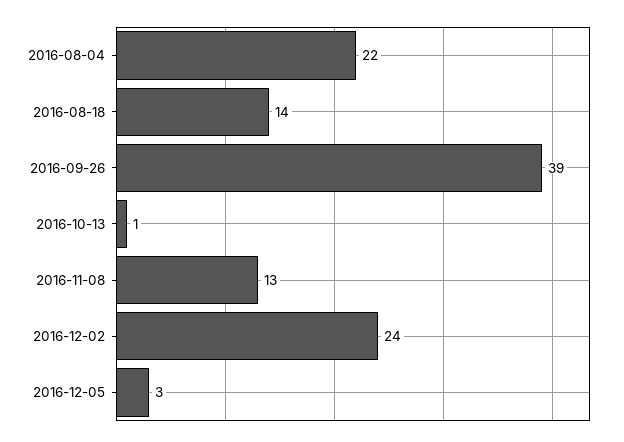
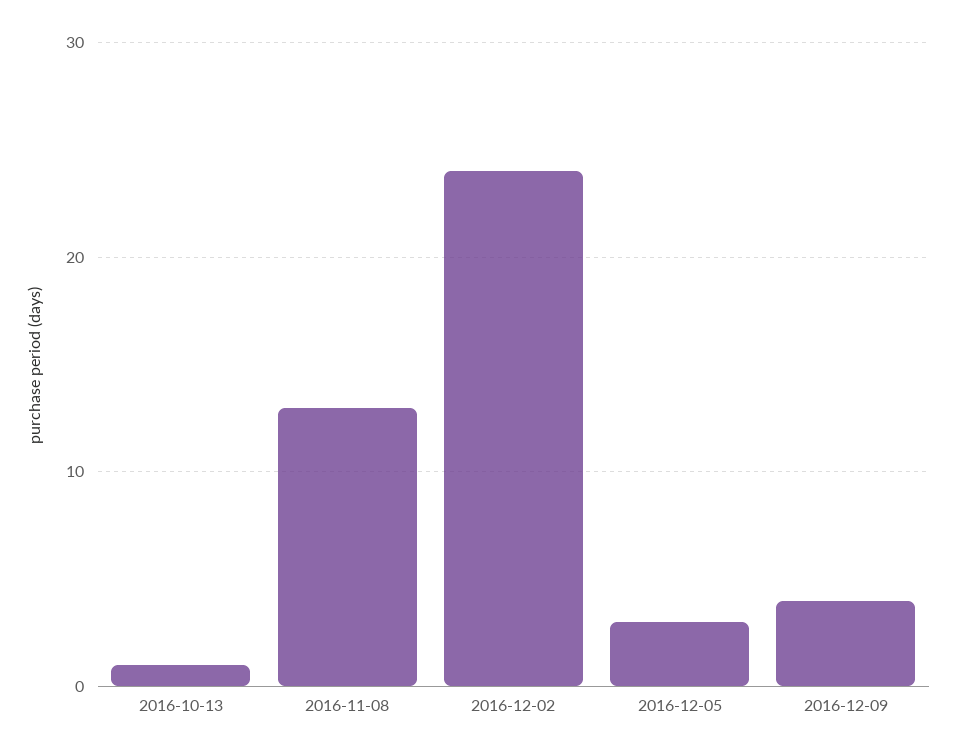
2016-08-04: 22 -> none
2016-08-18: 14 -> none
2016-09-26: 39 -> none
2016-12-09: none -> 4

